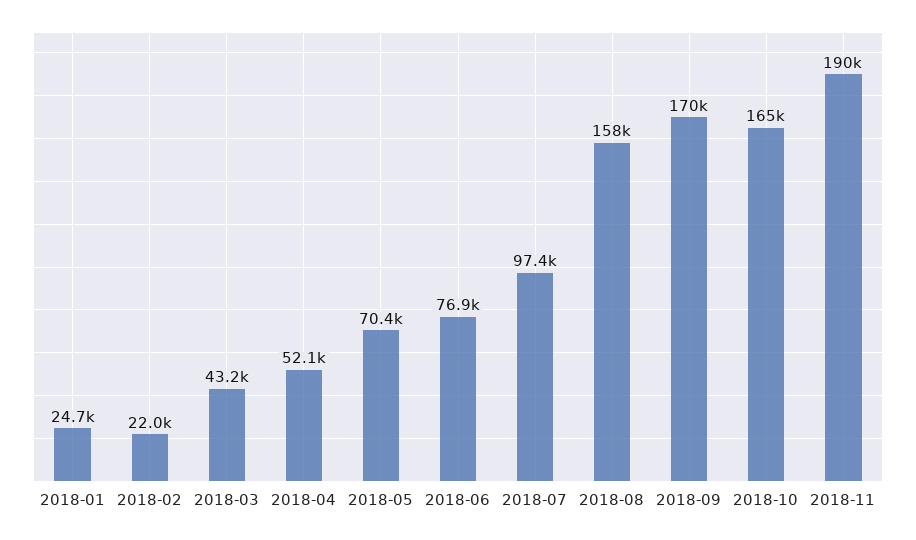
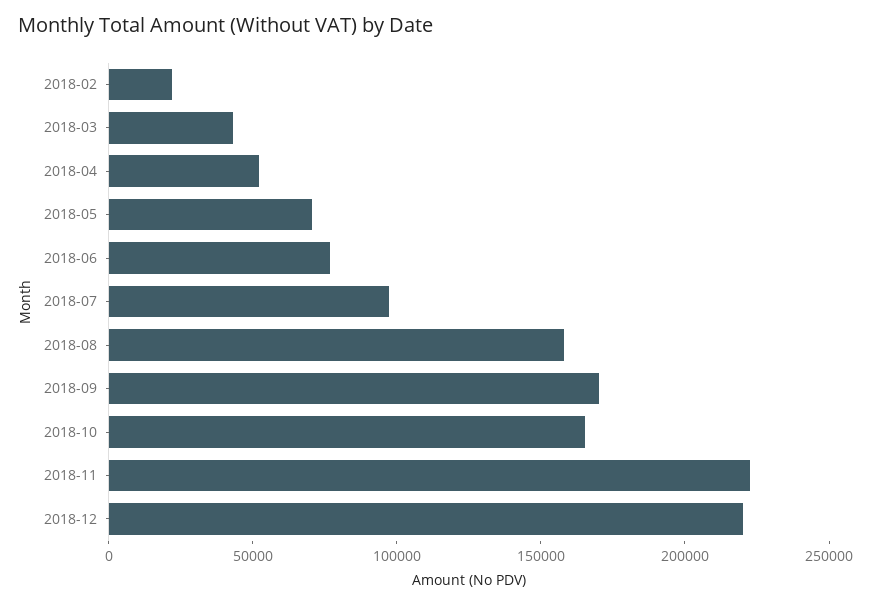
2018-01: 24700 -> none
2018-11: 190000 -> 220000
2018-12: none -> 220000

